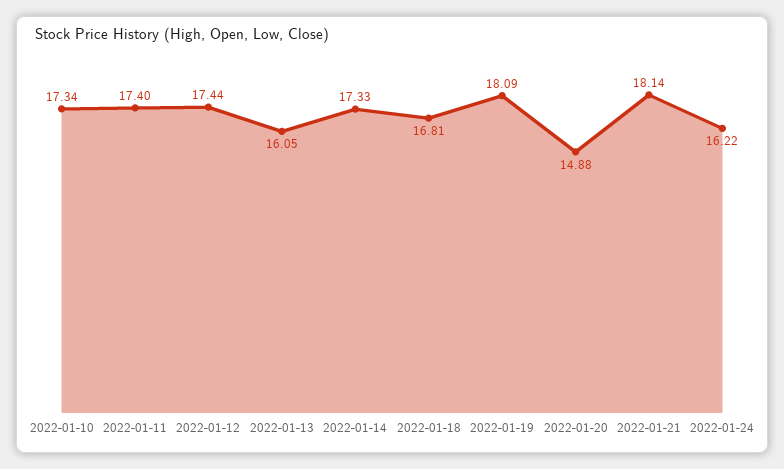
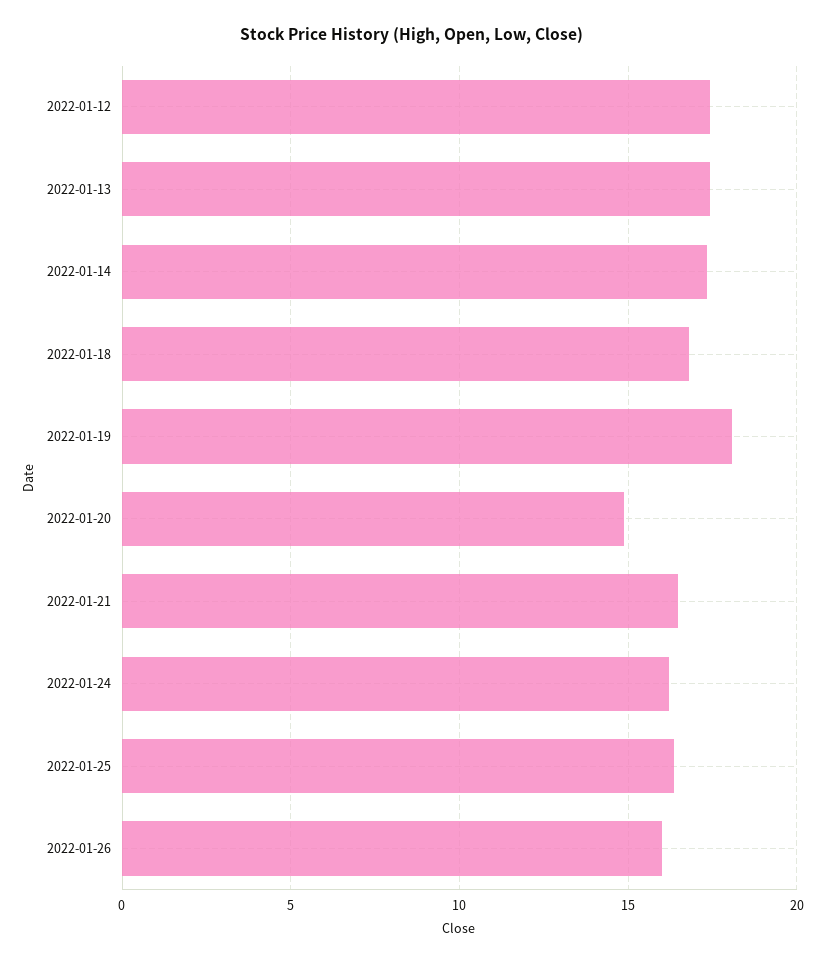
2022-01-10: 17.34 -> none
2022-01-11: 17.4 -> none
2022-01-13: 16.05 -> 17.5
2022-01-21: 18.14 -> 16.5
2022-01-25: none -> 16.5
2022-01-26: none -> 16

